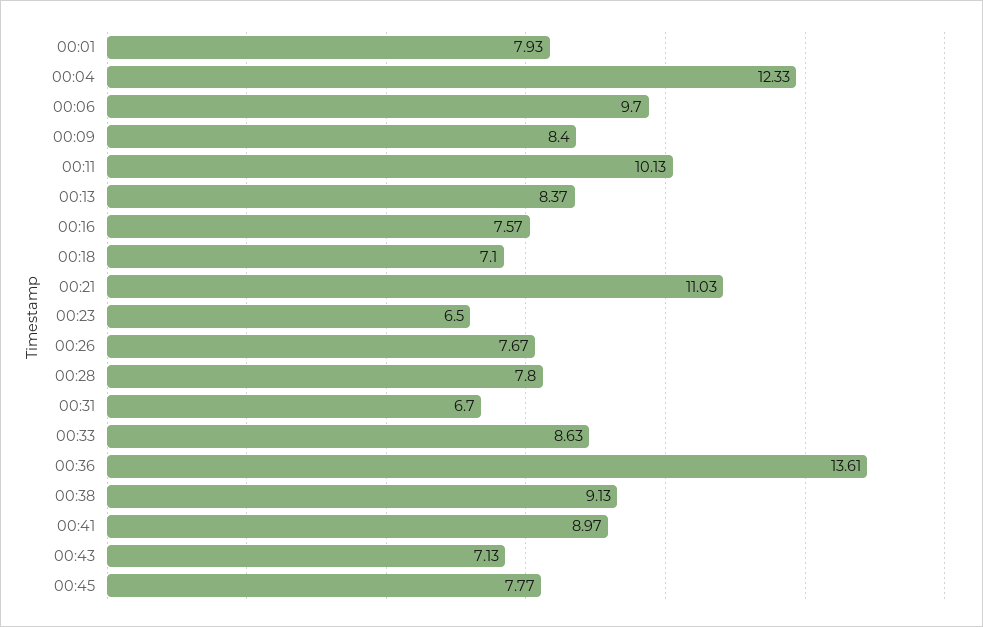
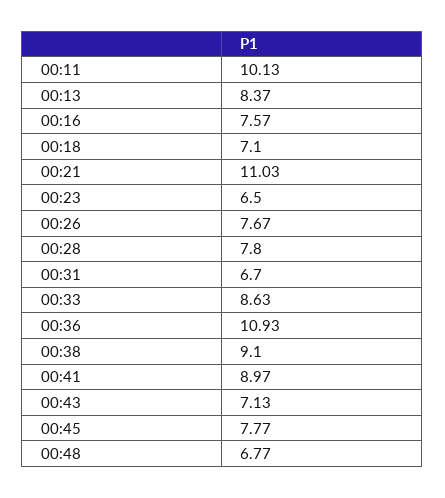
00:01: 7.93 -> none
00:04: 12.33 -> none
00:06: 9.7 -> none
00:09: 8.4 -> none
00:36: 13.61 -> 10.93
00:38: 9.13 -> 9.1
00:48: none -> 6.77

